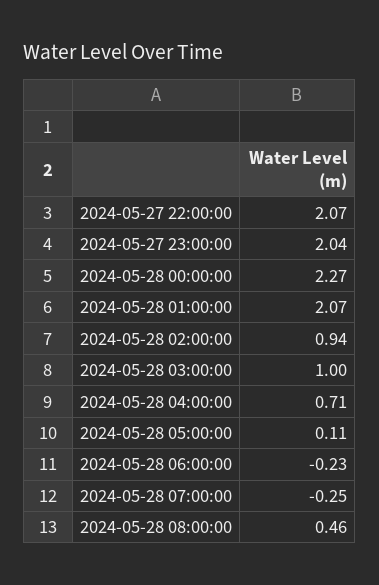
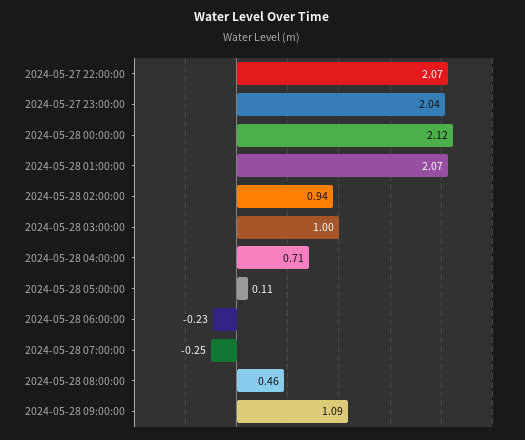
2024-05-28 00:00:00: 2.27 -> 2.12
2024-05-28 09:00:00: none -> 1.09

